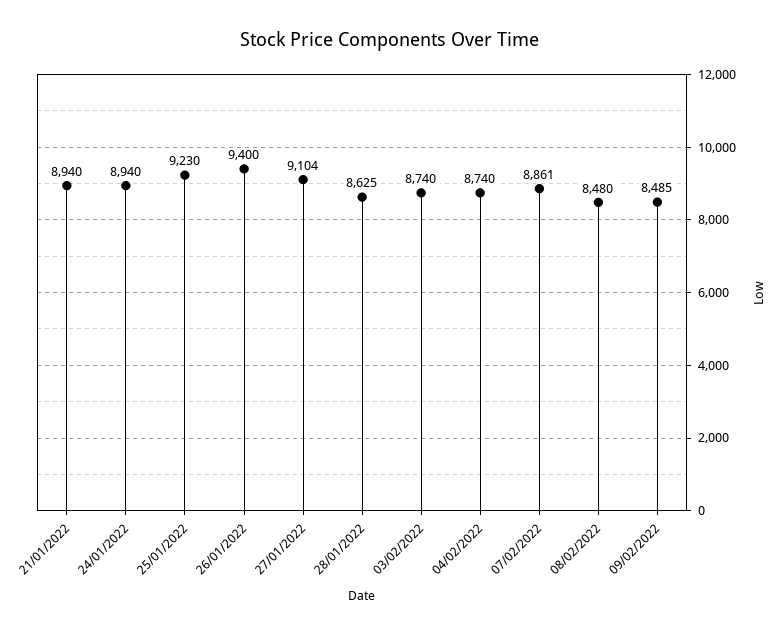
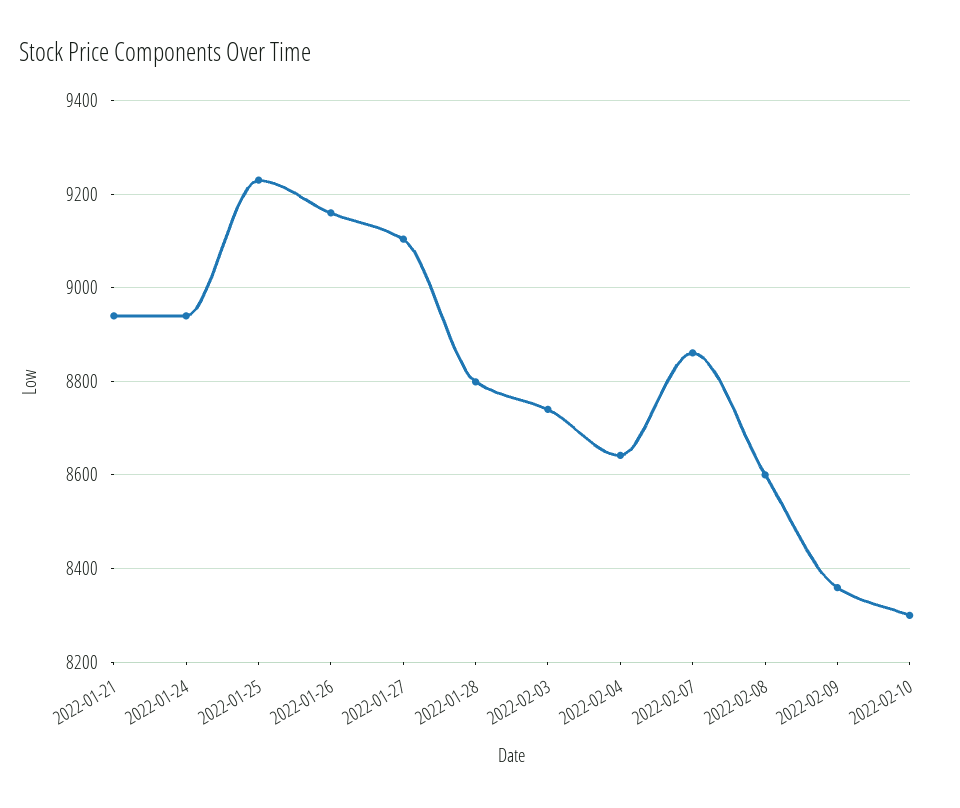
26/01/2022: 9400 -> 9160
28/01/2022: 8625 -> 8800
04/02/2022: 8740 -> 8640
08/02/2022: 8480 -> 8600
09/02/2022: 8485 -> 8360
2022-02-10: none -> 8300

